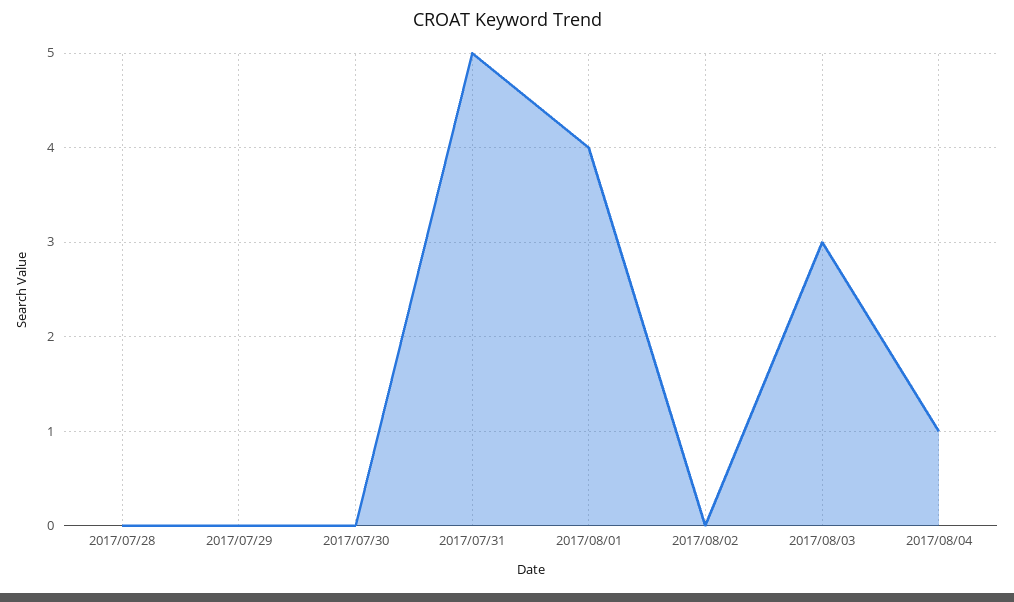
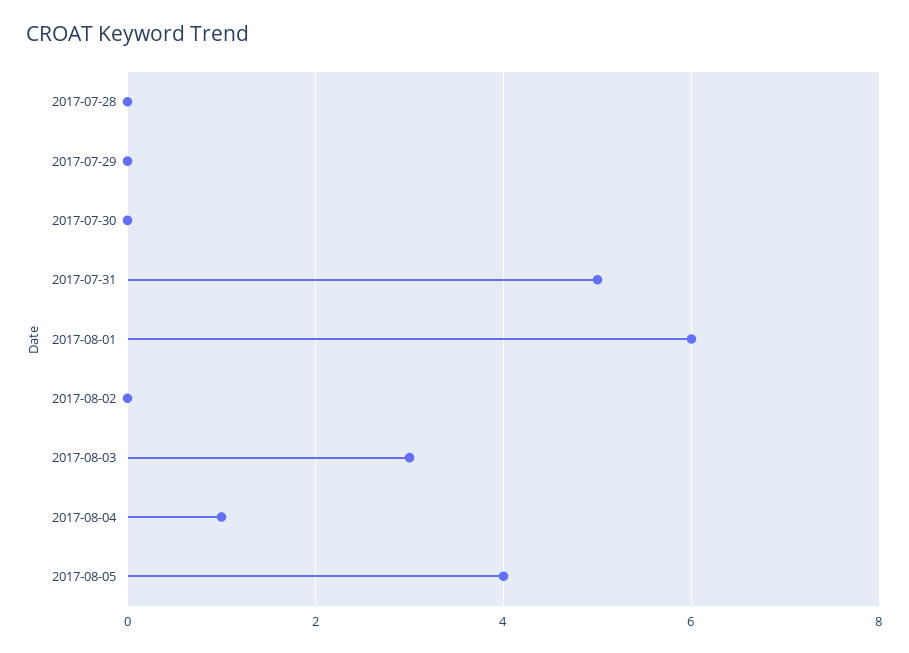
2017/08/01: 4 -> 6
2017-08-05: none -> 4

